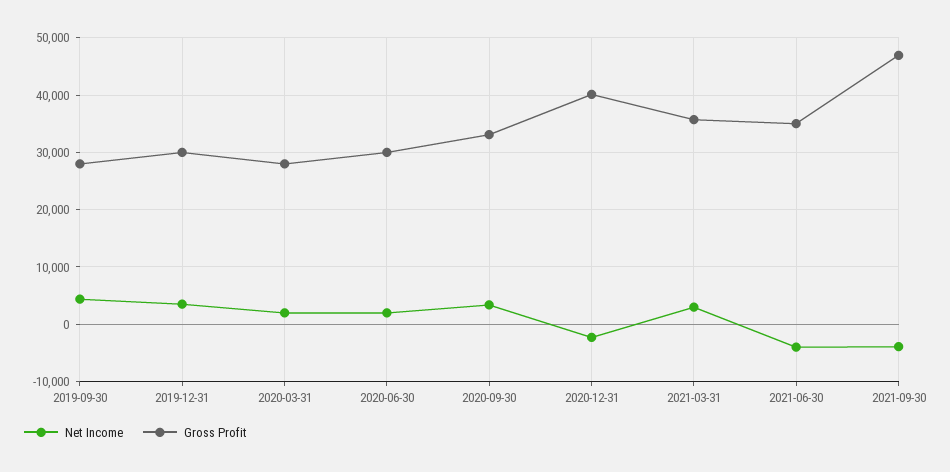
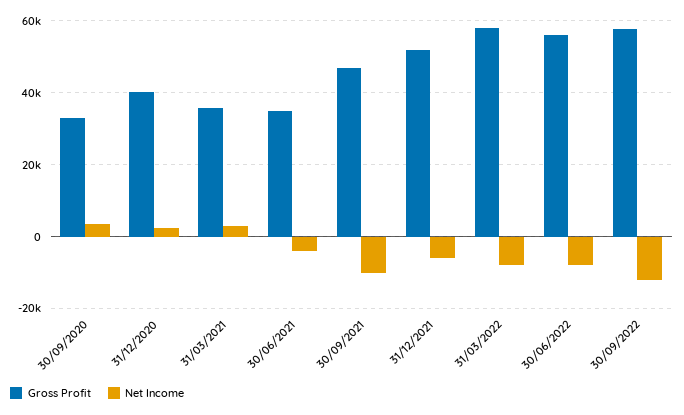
Net Income, 2019-09-30: 4000 -> none
Gross Profit, 2019-09-30: 28000 -> none
Net Income, 2019-12-31: 4000 -> none
Gross Profit, 2019-12-31: 30000 -> none
Net Income, 2020-03-31: 2000 -> none
Gross Profit, 2020-03-31: 28000 -> none
Net Income, 2020-06-30: 2000 -> none
Gross Profit, 2020-06-30: 30000 -> none
Net Income, 2020-12-31: -2000 -> 2000
Net Income, 2021-09-30: -4000 -> -10000
Gross Profit, 31/12/2021: none -> 52000
Net Income, 31/12/2021: none -> -6000
Gross Profit, 31/03/2022: none -> 58000
Net Income, 31/03/2022: none -> -8000
Gross Profit, 30/06/2022: none -> 56000
Net Income, 30/06/2022: none -> -8000
Gross Profit, 30/09/2022: none -> 58000
Net Income, 30/09/2022: none -> -12000

